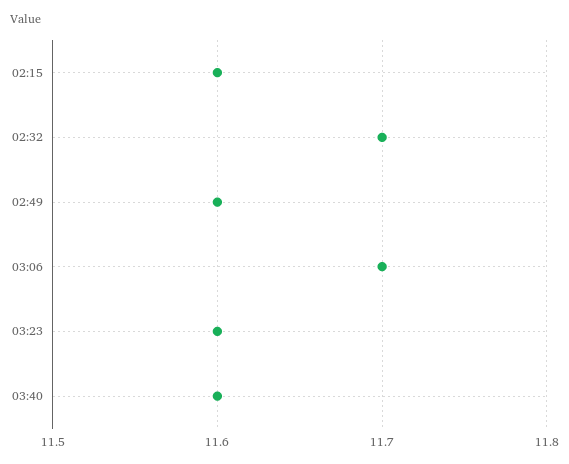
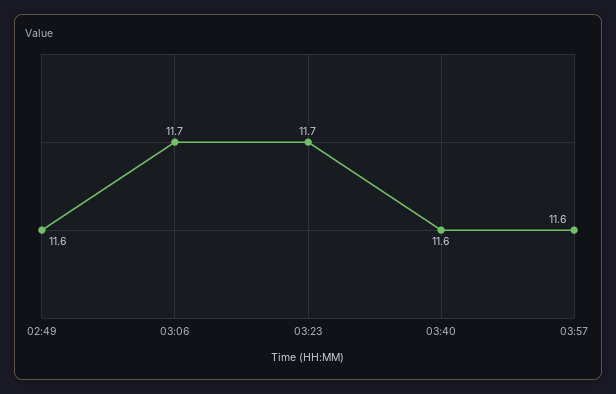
02:15: 11.6 -> none
02:32: 11.7 -> none
03:23: 11.6 -> 11.7
03:57: none -> 11.6

